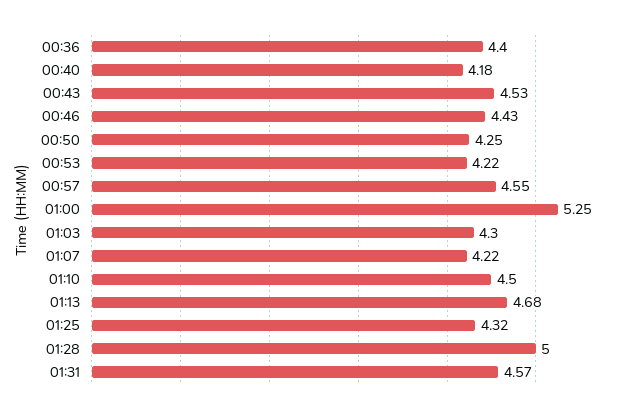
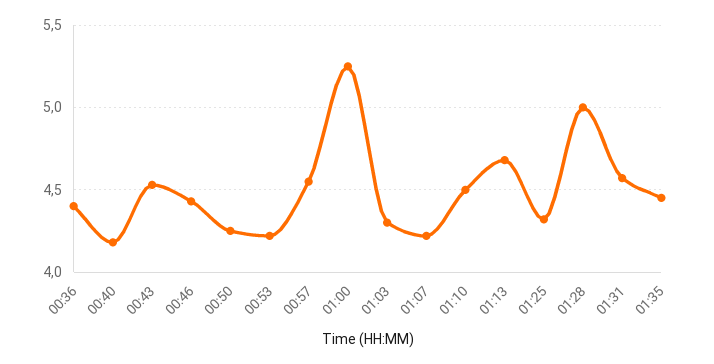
01:35: none -> 4.45

